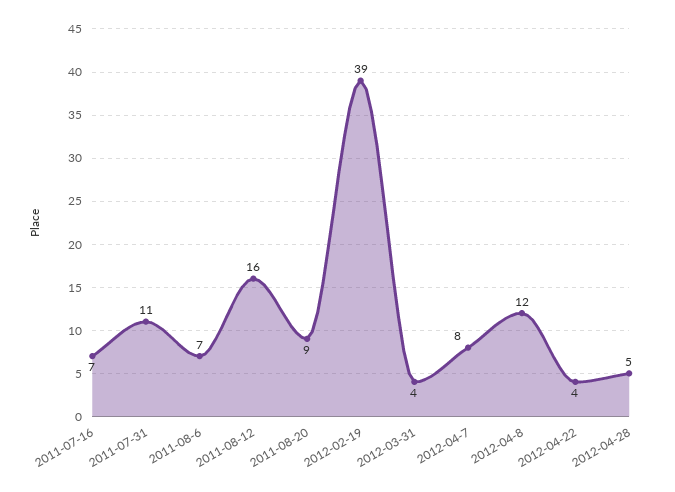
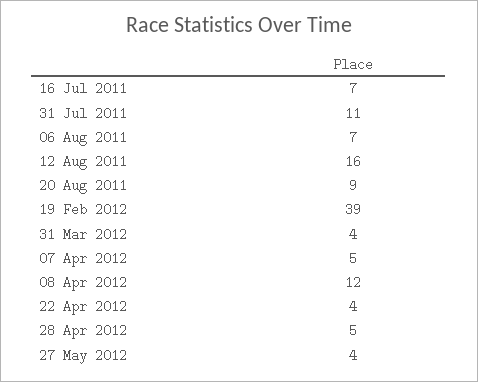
2012-04-7: 8 -> 5
27 May 2012: none -> 4

